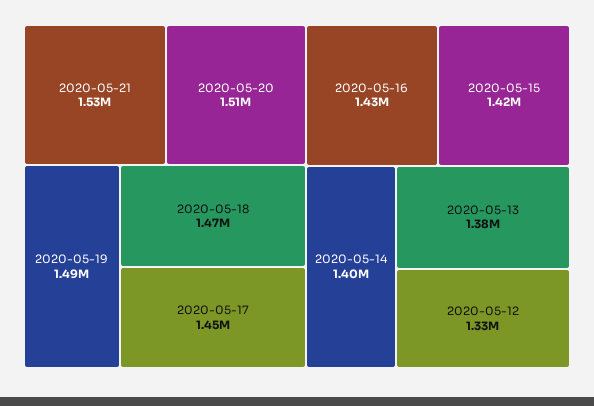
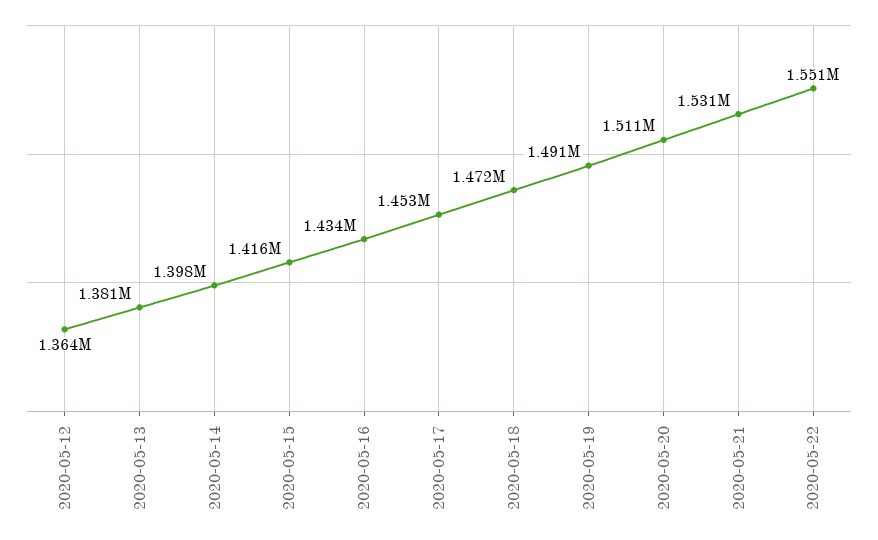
2020-05-12: 1330000 -> 1364000
2020-05-22: none -> 1551000

